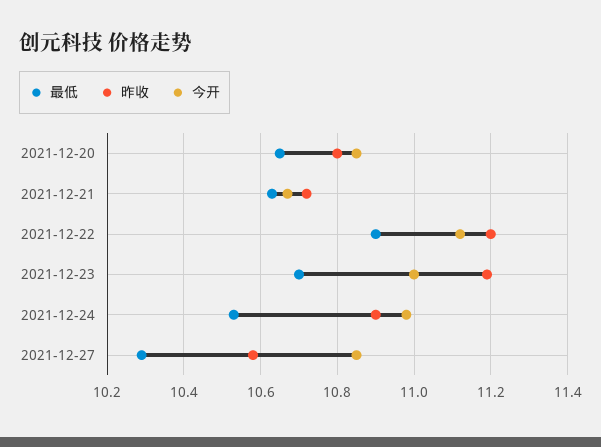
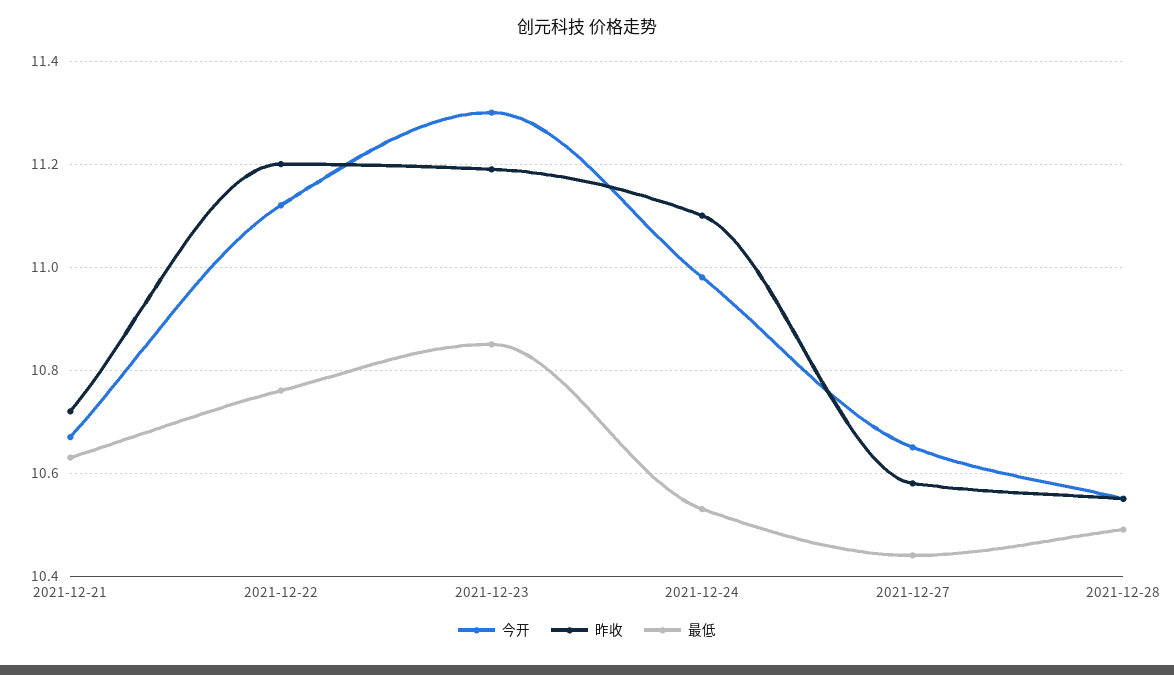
最低, 2021-12-20: 10.65 -> none
昨收, 2021-12-20: 10.8 -> none
今开, 2021-12-20: 10.85 -> none
最低, 2021-12-22: 10.9 -> 10.75
最低, 2021-12-23: 10.7 -> 10.85
今开, 2021-12-23: 11 -> 11.3
昨收, 2021-12-24: 10.9 -> 11.1
最低, 2021-12-27: 10.3 -> 10.45
今开, 2021-12-27: 10.85 -> 10.65
今开, 2021-12-28: none -> 10.55
昨收, 2021-12-28: none -> 10.55
最低, 2021-12-28: none -> 10.5

